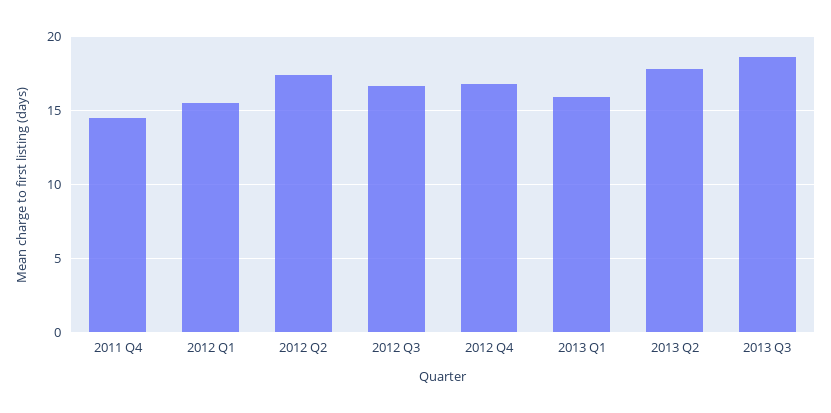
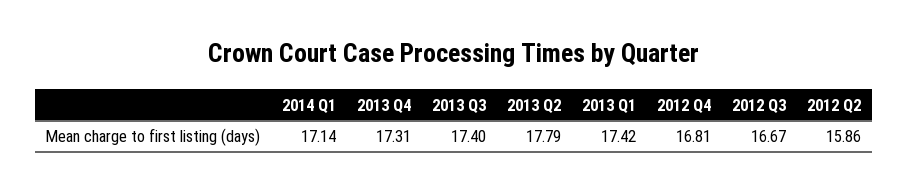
2011 Q4: 14.5 -> none
2012 Q1: 15.5 -> none
2012 Q2: 17.5 -> 15.86
2013 Q1: 16 -> 17.42
2013 Q3: 18.5 -> 17.4
2014 Q1: none -> 17.14
2013 Q4: none -> 17.31

